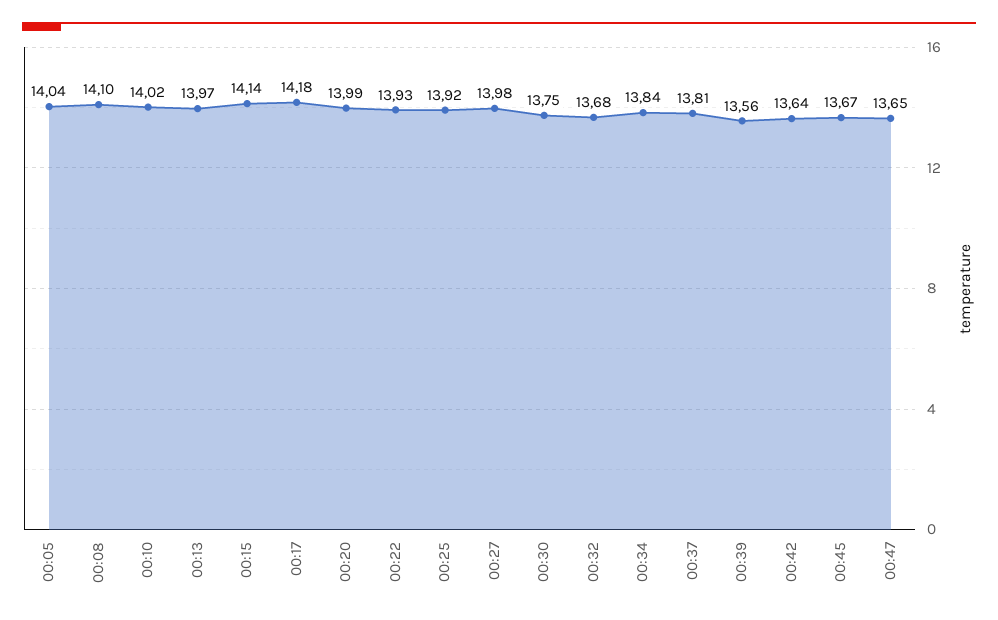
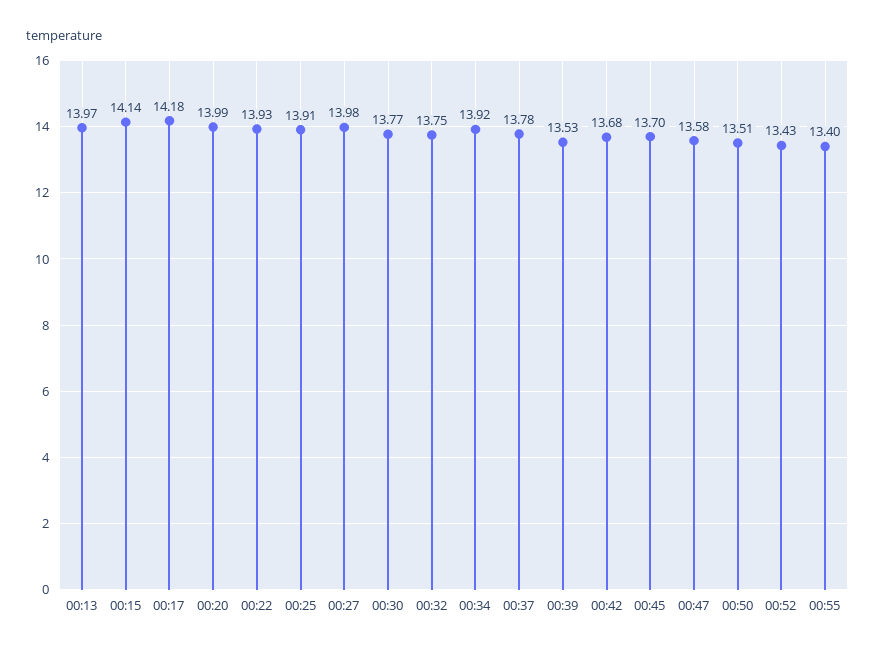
00:05: 14.04 -> none
00:08: 14.1 -> none
00:10: 14.02 -> none
00:25: 13.92 -> 13.91
00:30: 13.75 -> 13.77
00:32: 13.68 -> 13.75
00:34: 13.84 -> 13.92
00:37: 13.81 -> 13.78
00:39: 13.56 -> 13.53
00:42: 13.64 -> 13.68
00:45: 13.67 -> 13.7
00:47: 13.65 -> 13.58
00:50: none -> 13.51
00:52: none -> 13.43
00:55: none -> 13.4

